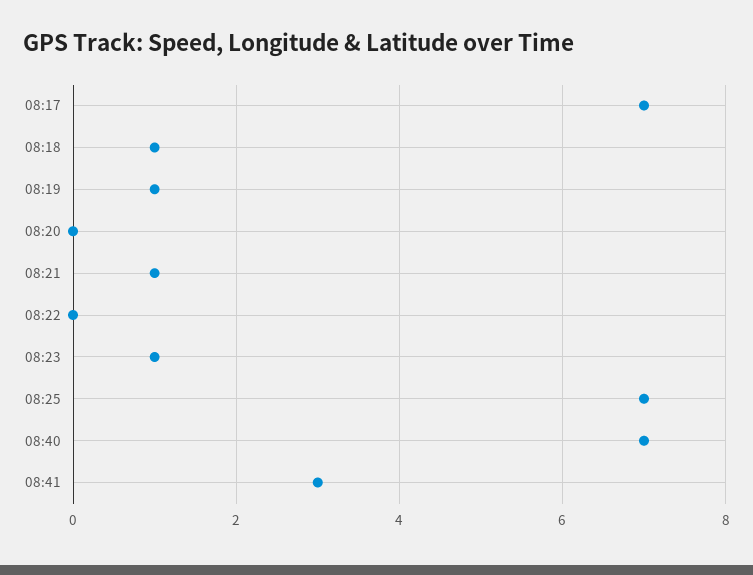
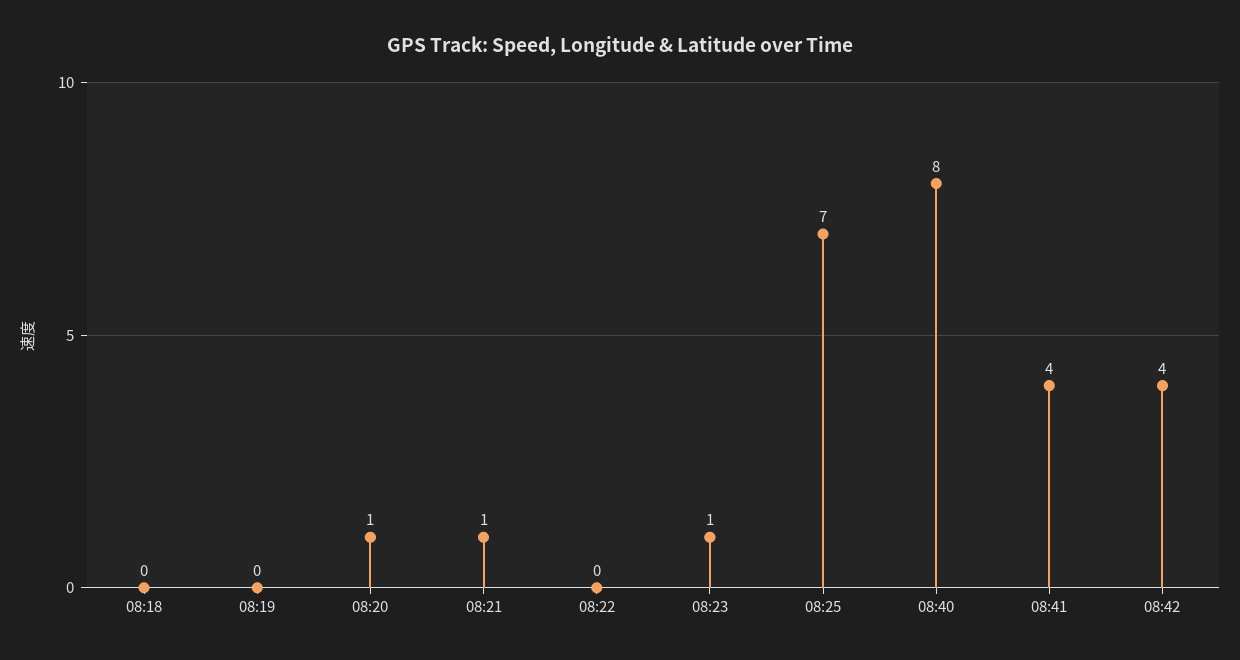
08:17: 7 -> none
08:18: 1 -> 0
08:19: 1 -> 0
08:20: 0 -> 1
08:40: 7 -> 8
08:41: 3 -> 4
08:42: none -> 4

